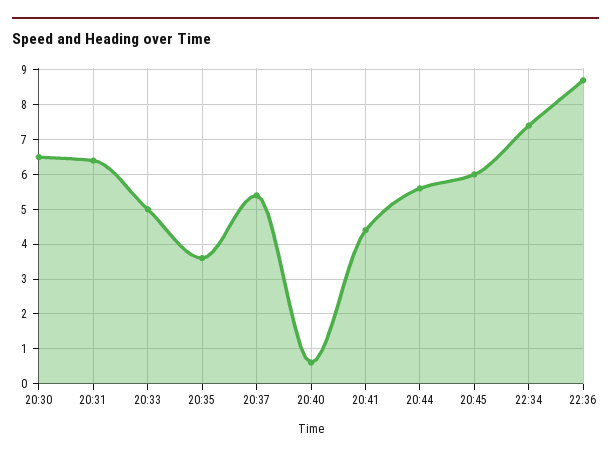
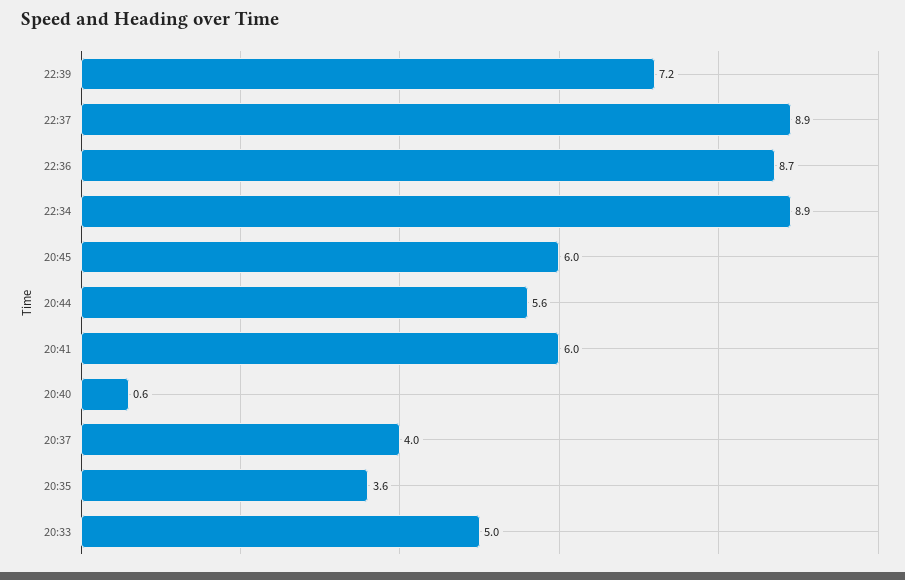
20:30: 6.5 -> none
20:31: 6.5 -> none
20:37: 5.5 -> 4
20:41: 4.5 -> 6
22:34: 7.5 -> 8.9
22:39: none -> 7.2
22:37: none -> 8.9

